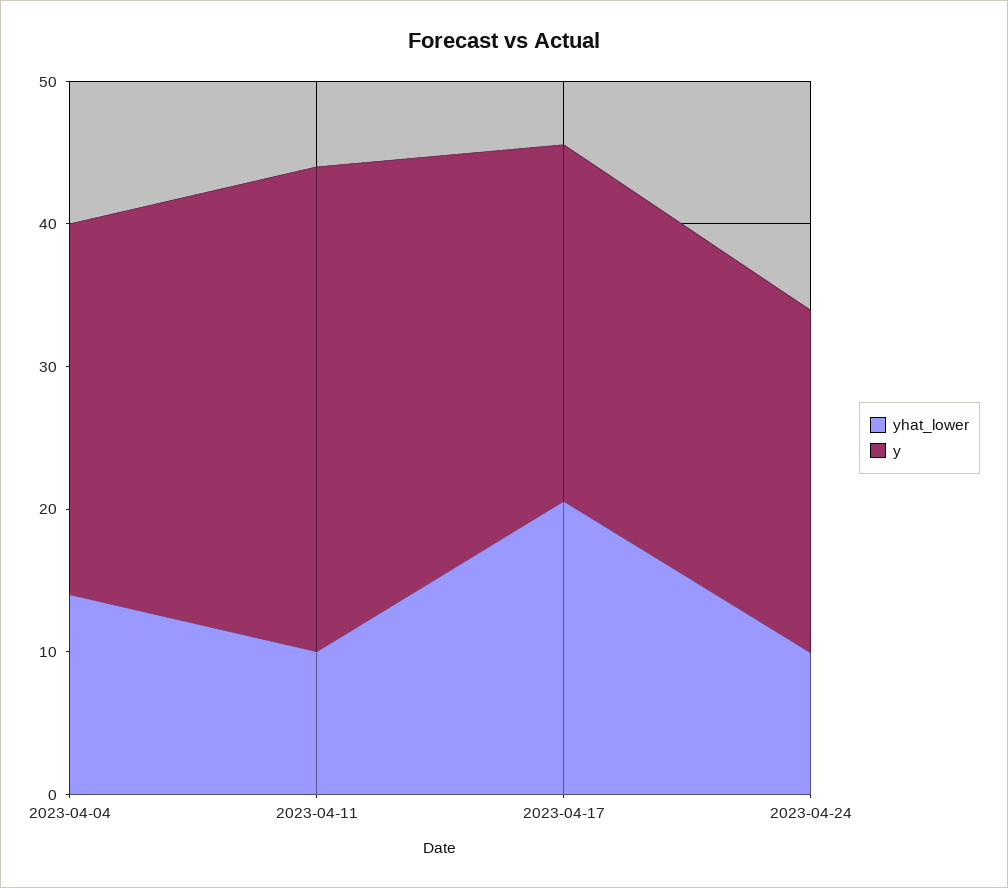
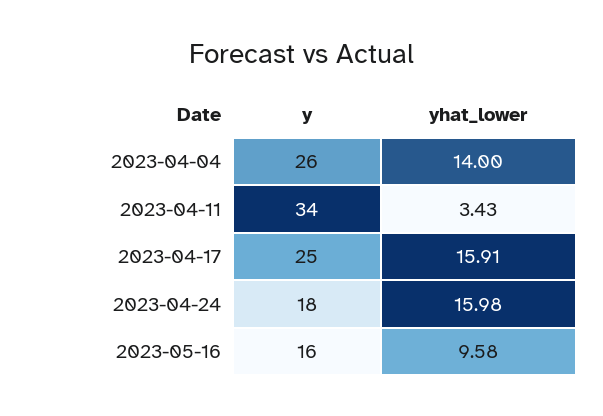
yhat_lower, 2023-04-11: 10 -> 3.43
yhat_lower, 2023-04-17: 20 -> 15.91
yhat_lower, 2023-04-24: 10 -> 15.98
y, 2023-04-24: 24 -> 18
y, 2023-05-16: none -> 16
yhat_lower, 2023-05-16: none -> 9.58

